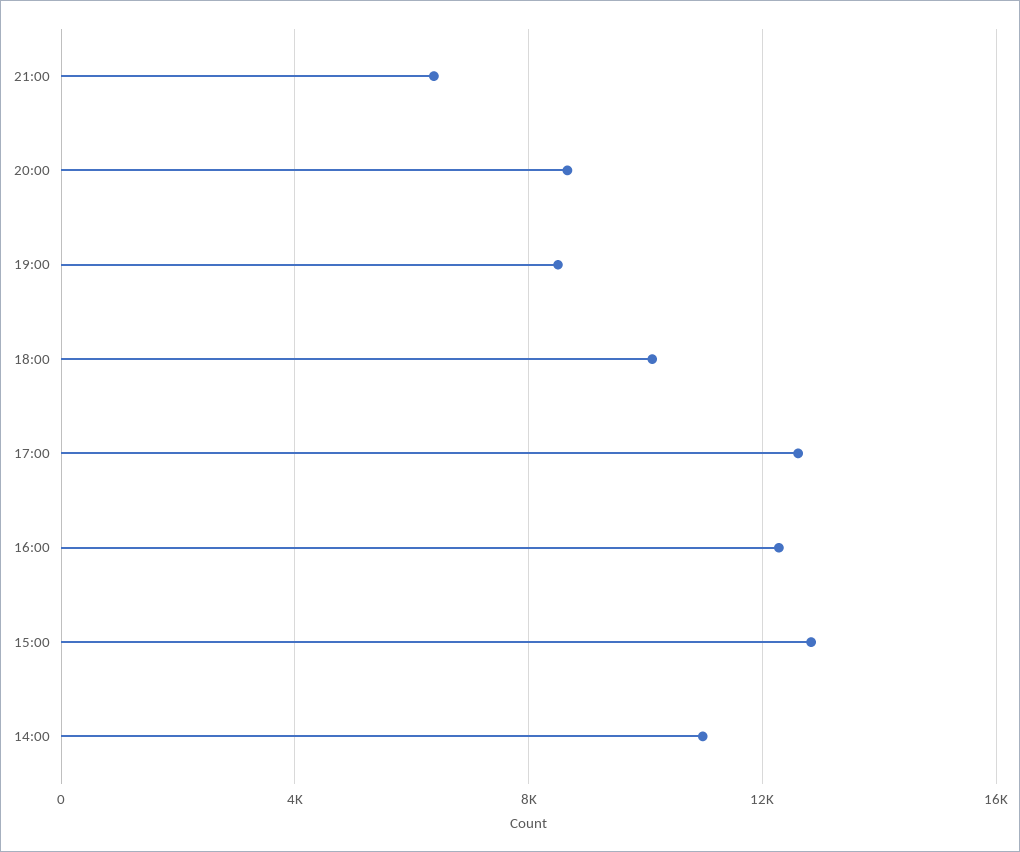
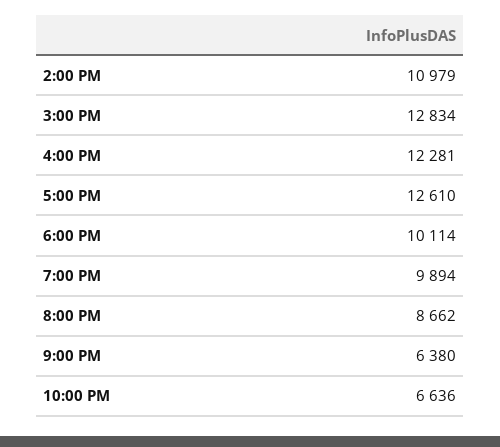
19:00: 8500 -> 9894
10:00 PM: none -> 6636

